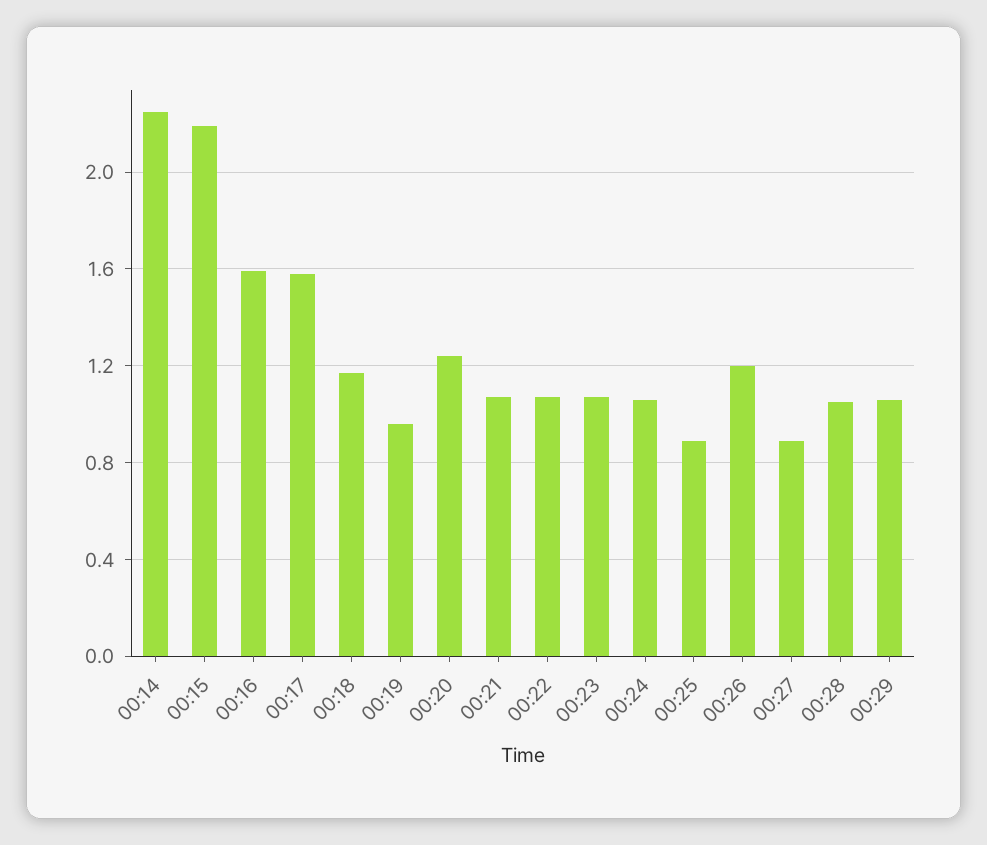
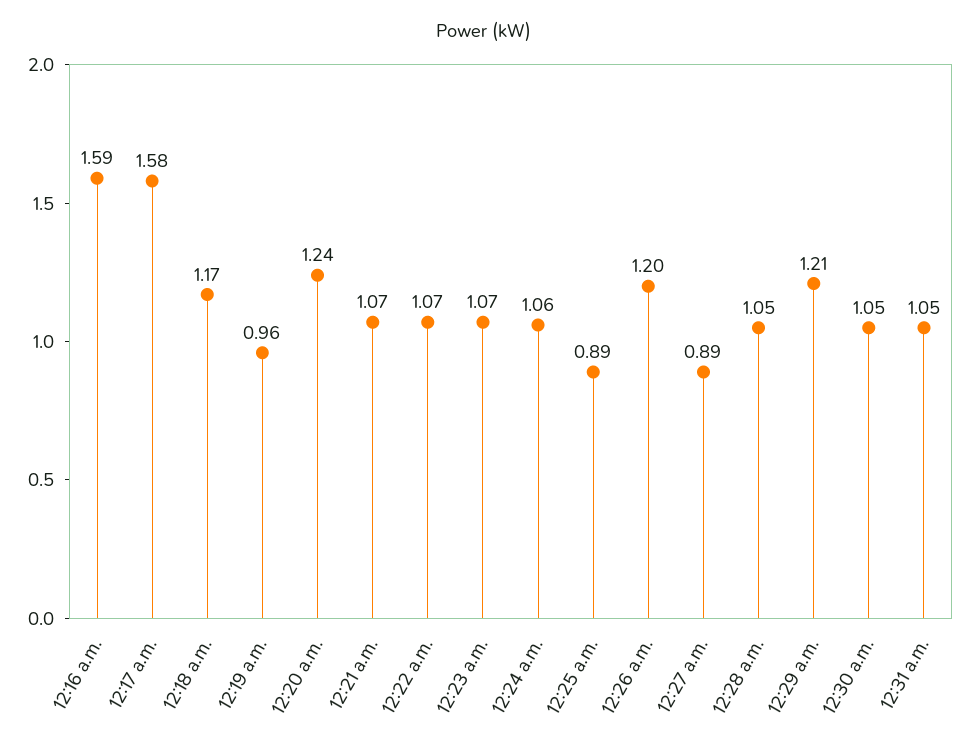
00:14: 2.25 -> none
00:15: 2.2 -> none
00:29: 1.05 -> 1.21
12:30 a.m.: none -> 1.05
12:31 a.m.: none -> 1.05

